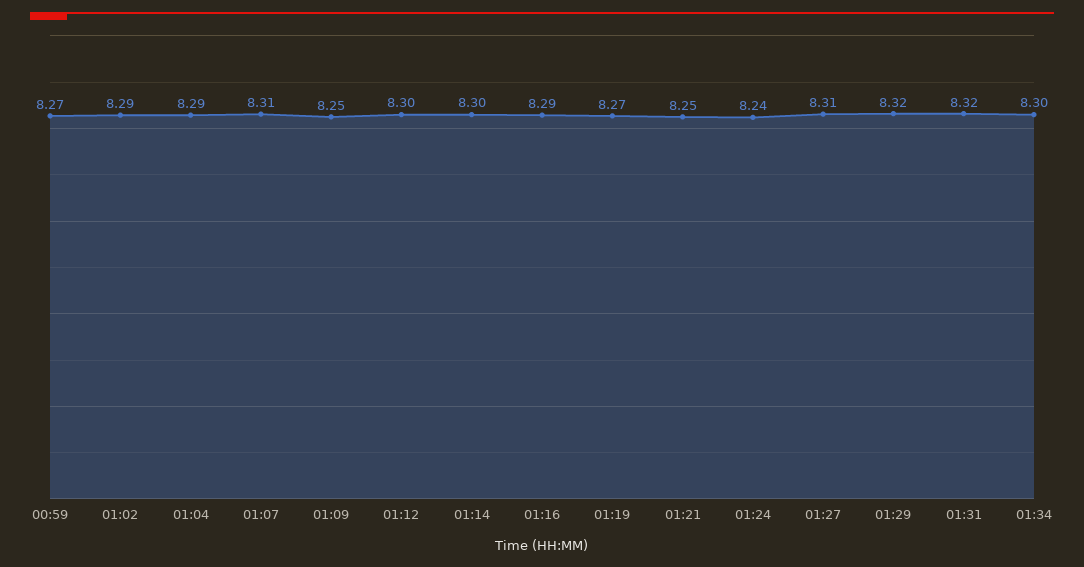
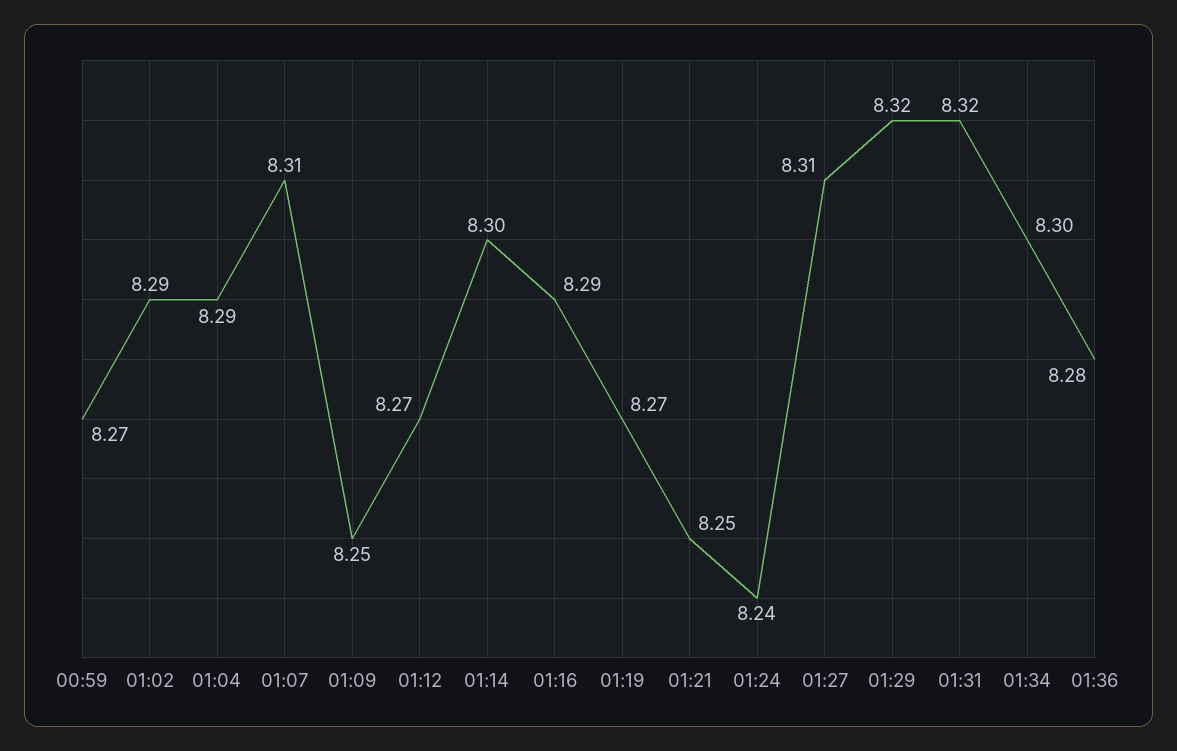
01:12: 8.3 -> 8.27
01:36: none -> 8.28

